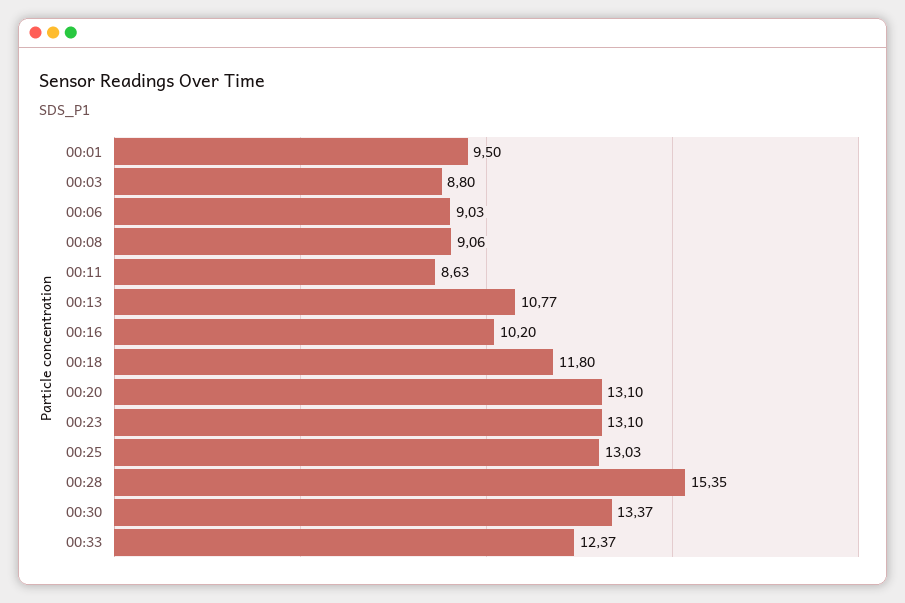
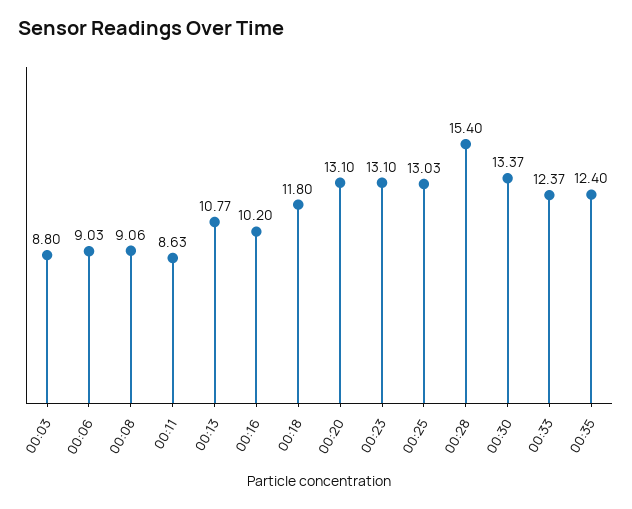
00:01: 9.5 -> none
00:28: 15.35 -> 15.4
00:35: none -> 12.4

